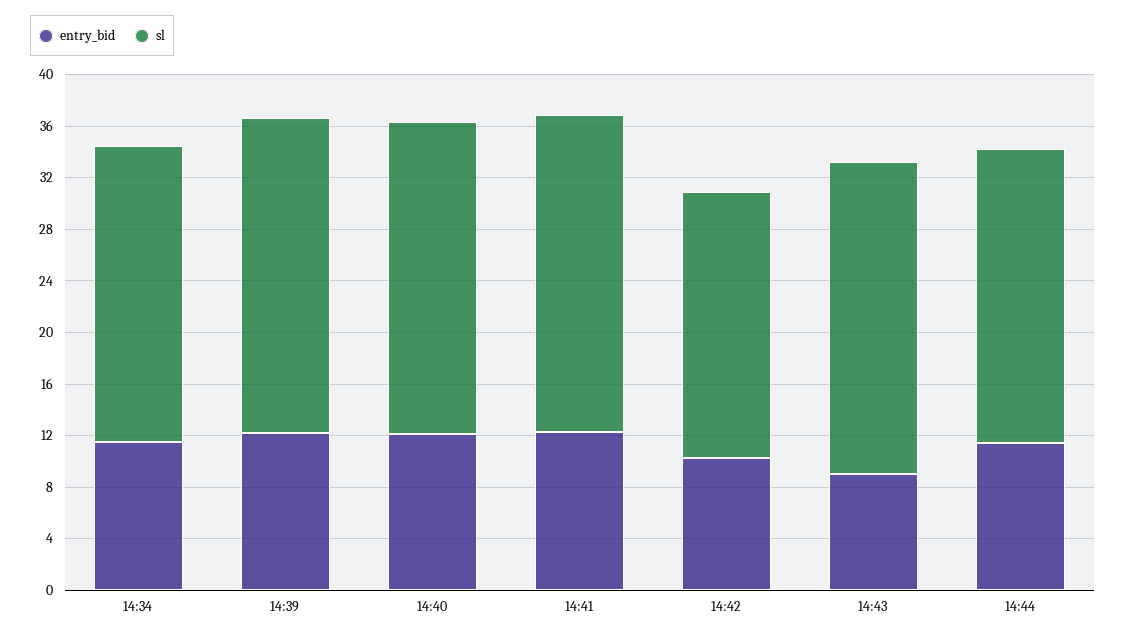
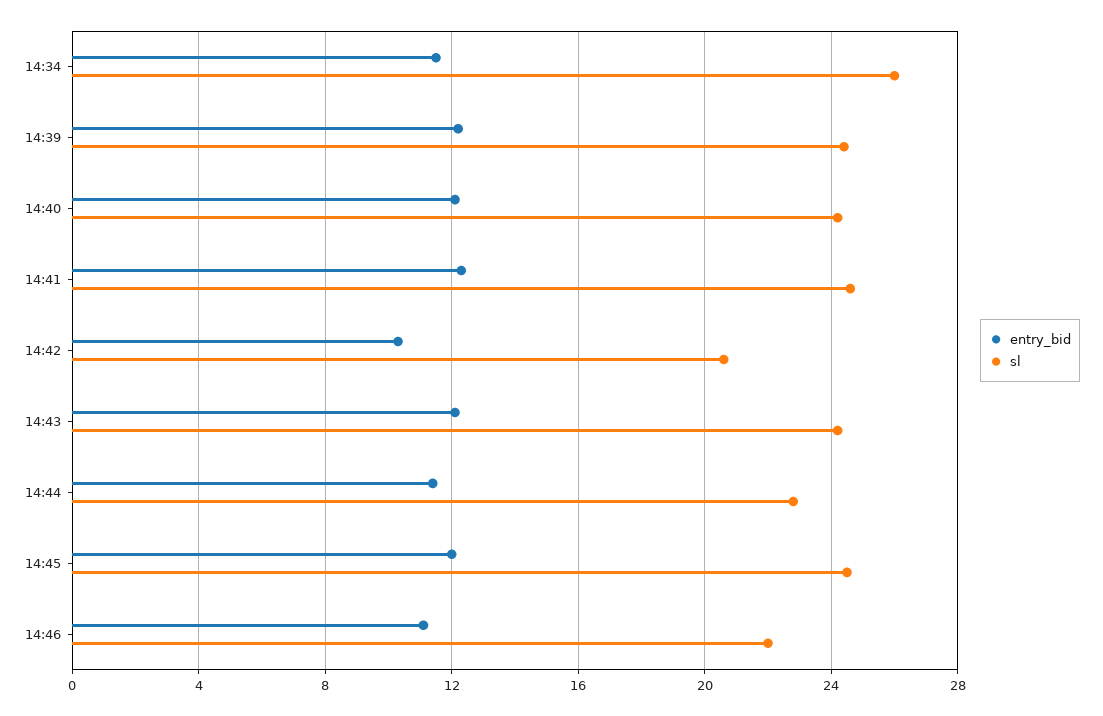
sl, 14:34: 23 -> 26
entry_bid, 14:43: 9 -> 12
entry_bid, 14:45: none -> 12
sl, 14:45: none -> 24.5
entry_bid, 14:46: none -> 11
sl, 14:46: none -> 22

